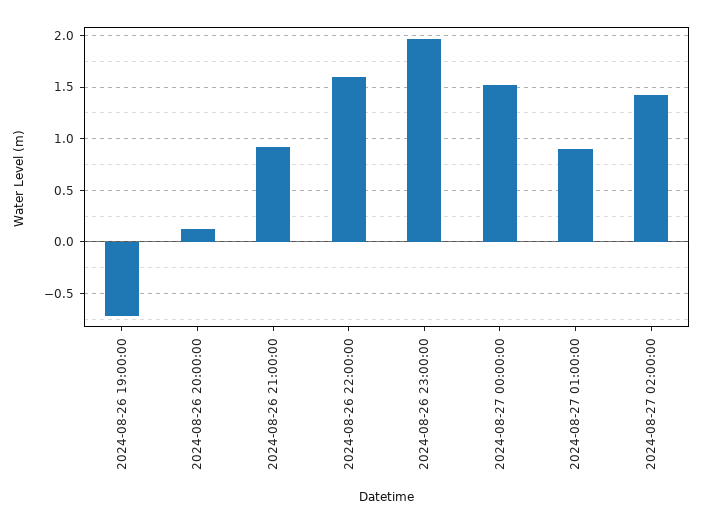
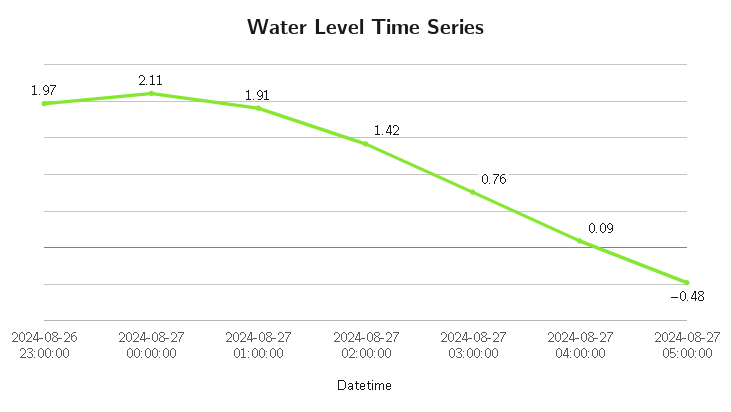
2024-08-26 19:00:00: -0.7 -> none
2024-08-26 20:00:00: 0.1 -> none
2024-08-26 21:00:00: 0.9 -> none
2024-08-26 22:00:00: 1.6 -> none
2024-08-27 00:00:00: 1.5 -> 2.11
2024-08-27 01:00:00: 0.9 -> 1.91
2024-08-27 03:00:00: none -> 0.76
2024-08-27 04:00:00: none -> 0.09
2024-08-27 05:00:00: none -> -0.48

